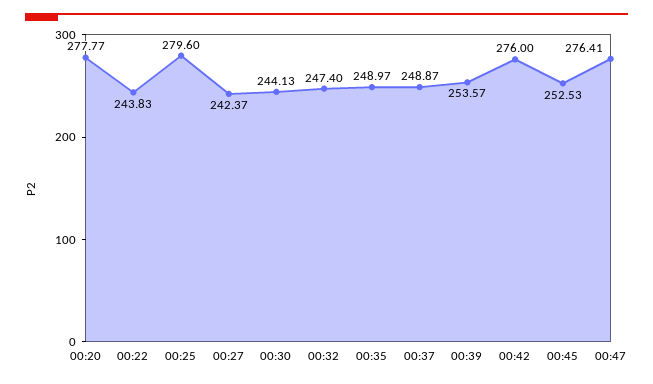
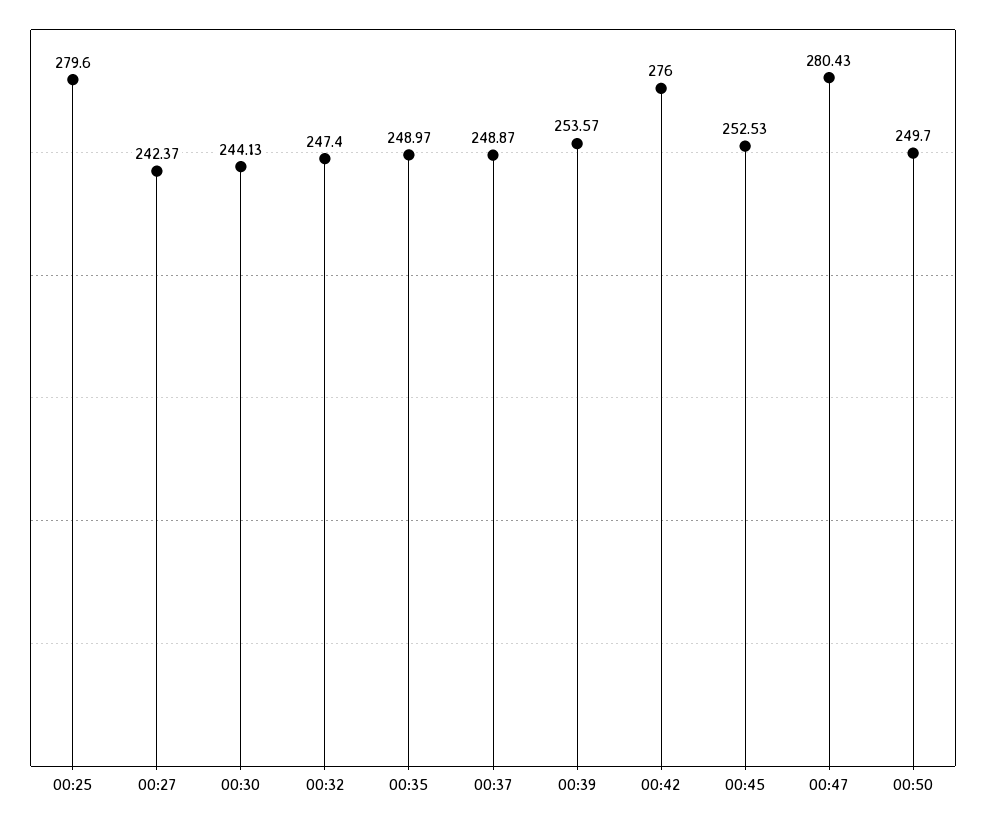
00:20: 277.77 -> none
00:22: 243.83 -> none
00:47: 276.41 -> 280.43
00:50: none -> 249.7

